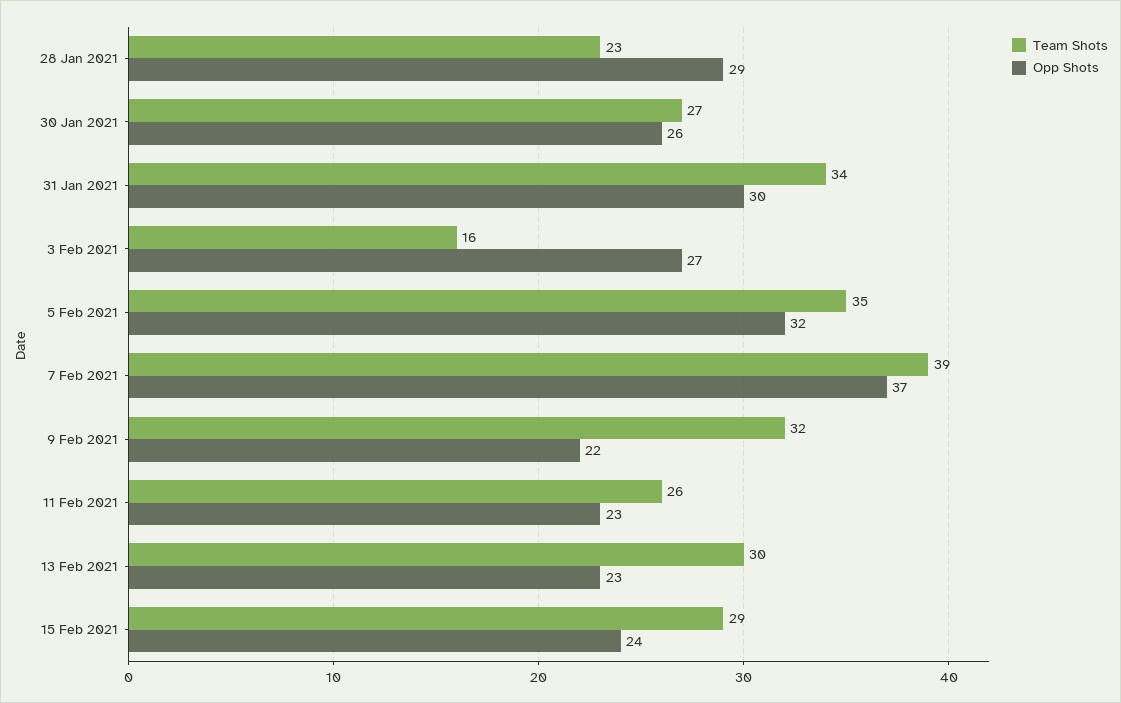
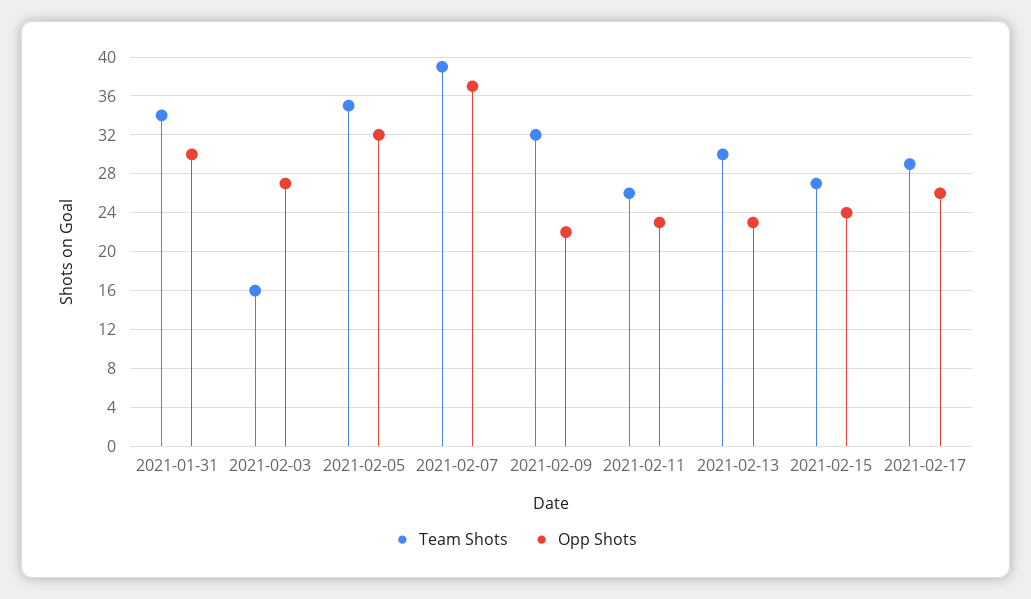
Team Shots, 28 Jan 2021: 23 -> none
Opp Shots, 28 Jan 2021: 29 -> none
Team Shots, 30 Jan 2021: 27 -> none
Opp Shots, 30 Jan 2021: 26 -> none
Team Shots, 15 Feb 2021: 29 -> 27
Team Shots, 2021-02-17: none -> 29
Opp Shots, 2021-02-17: none -> 26

